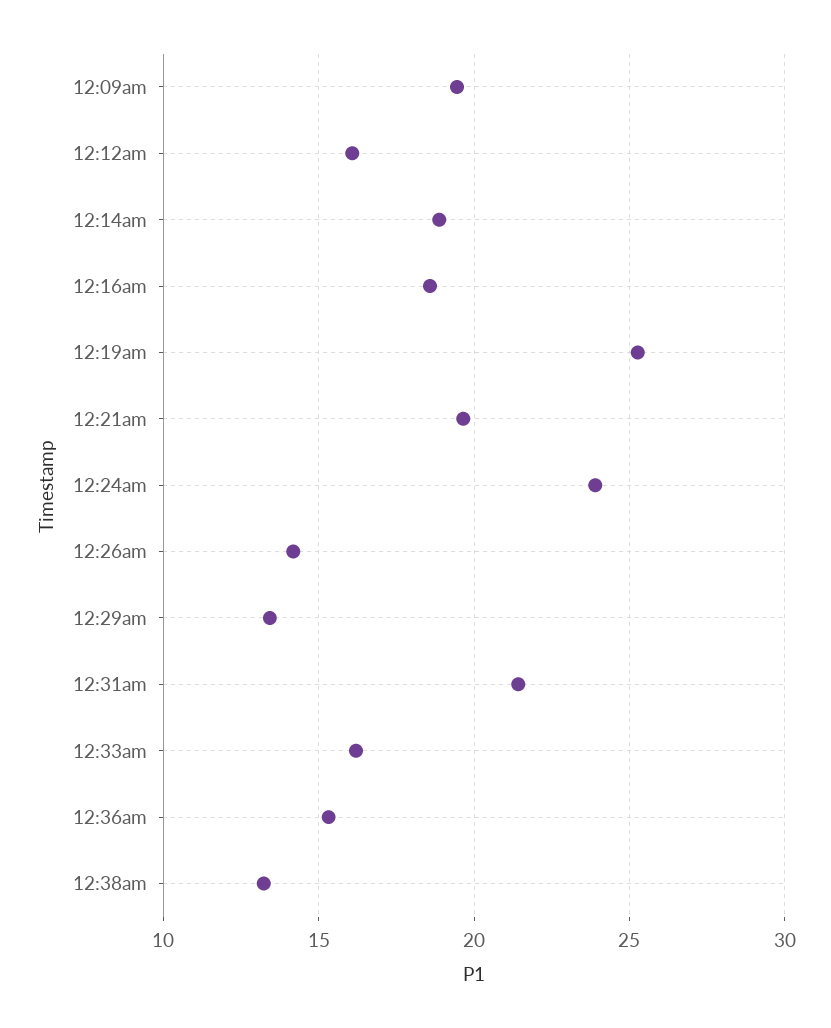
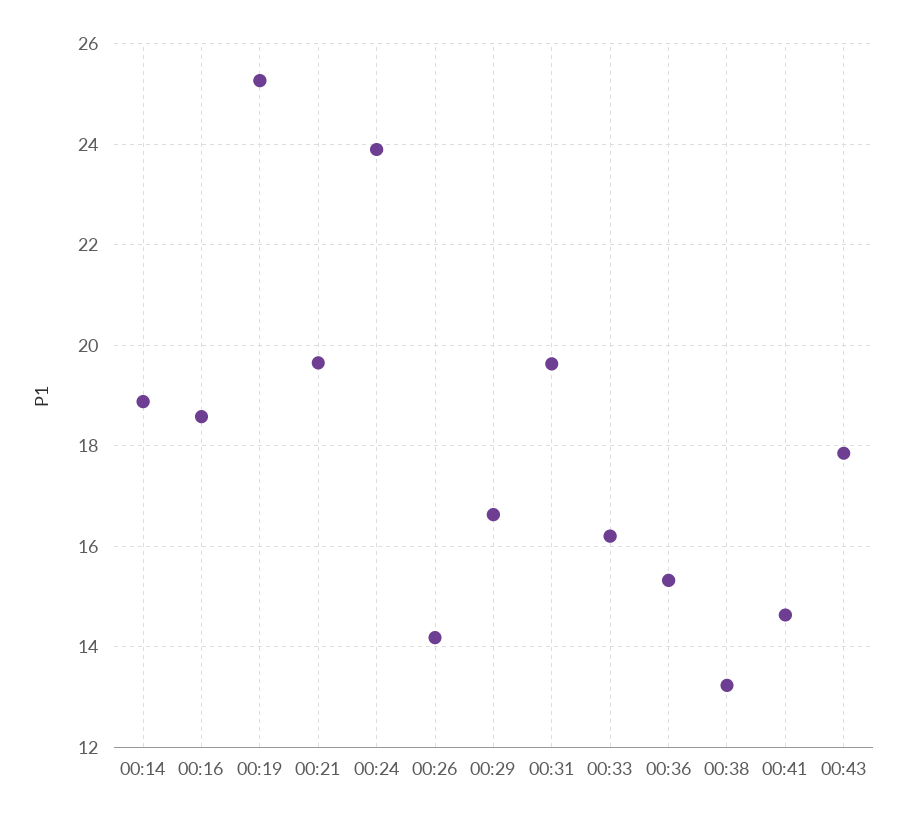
12:09am: 19.5 -> none
12:12am: 16 -> none
12:29am: 13.5 -> 16.6
12:31am: 21.5 -> 19.6
00:41: none -> 14.6
00:43: none -> 17.8

